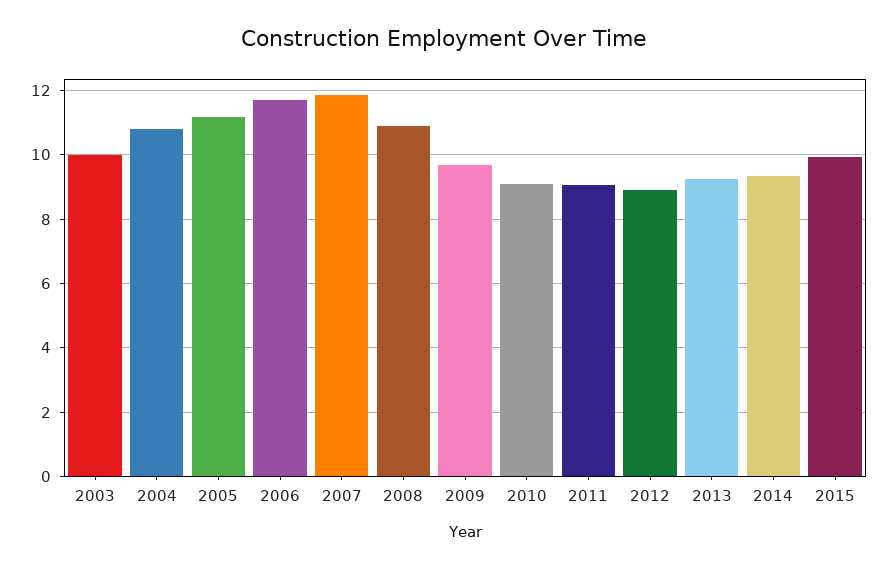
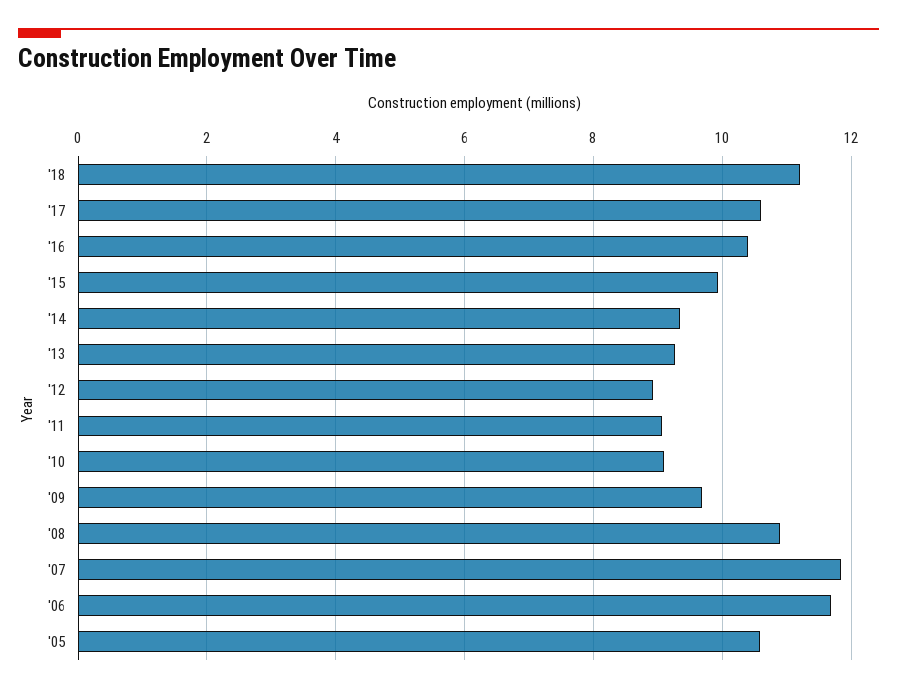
2003: 10 -> none
2004: 10.8 -> none
2005: 11.2 -> 10.6
'18: none -> 11.2
'17: none -> 10.6
'16: none -> 10.4

